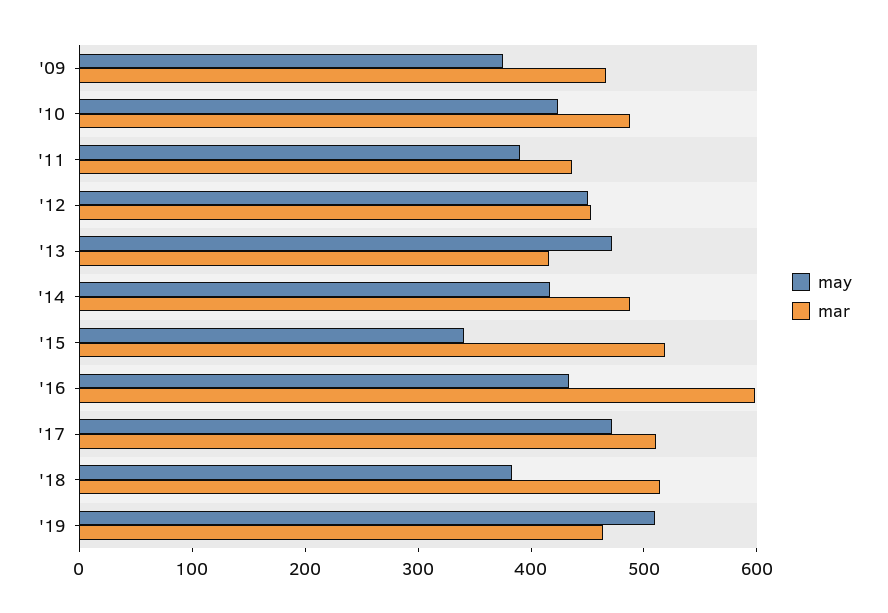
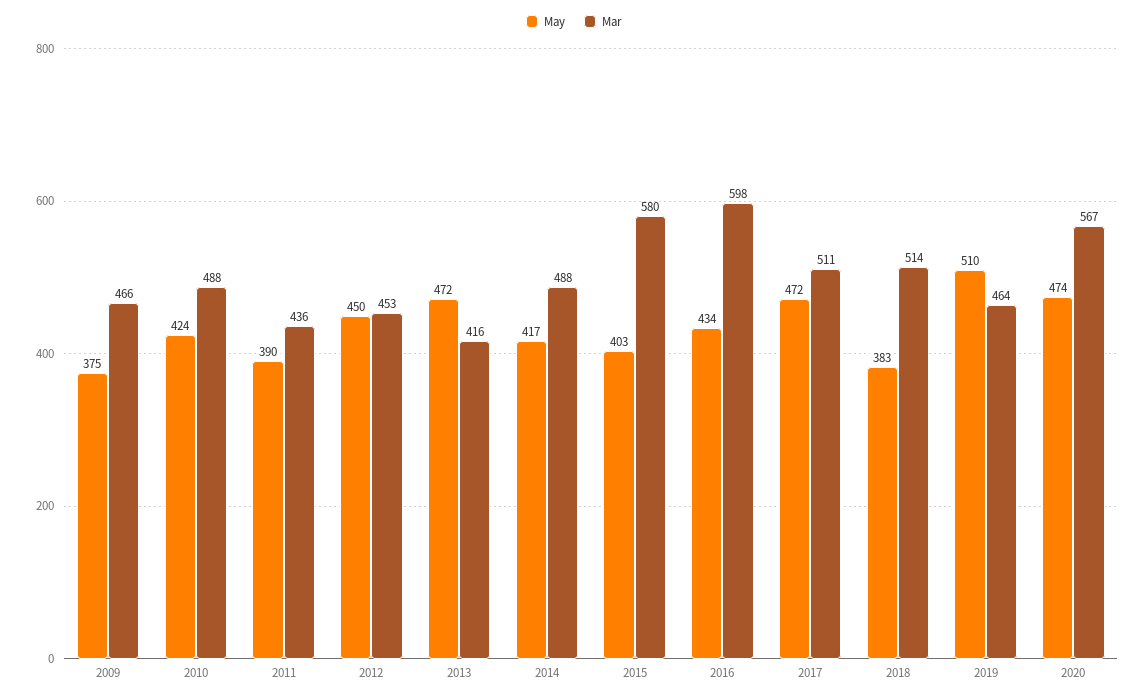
may, '15: 340 -> 403
mar, '15: 520 -> 580
may, 2020: none -> 474
mar, 2020: none -> 567

